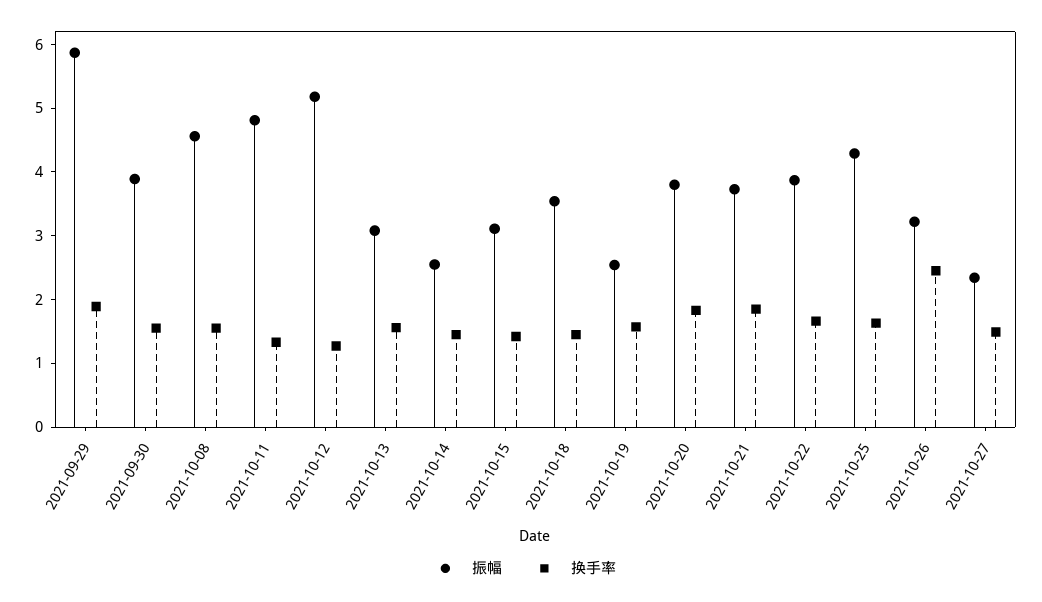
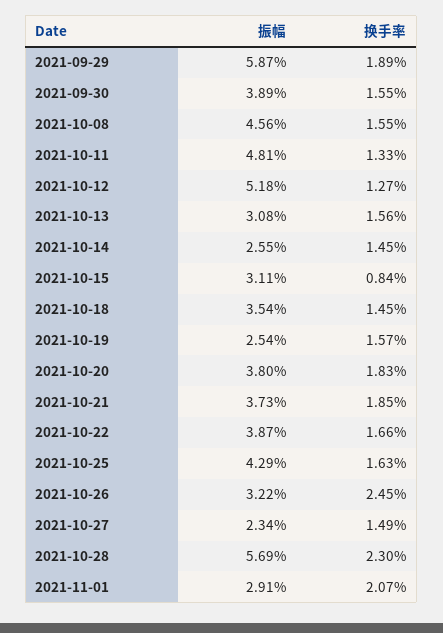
换手率, 2021-10-15: 1.4 -> 0.84
振幅, 2021-10-28: none -> 5.69
换手率, 2021-10-28: none -> 2.3
振幅, 2021-11-01: none -> 2.91
换手率, 2021-11-01: none -> 2.07

